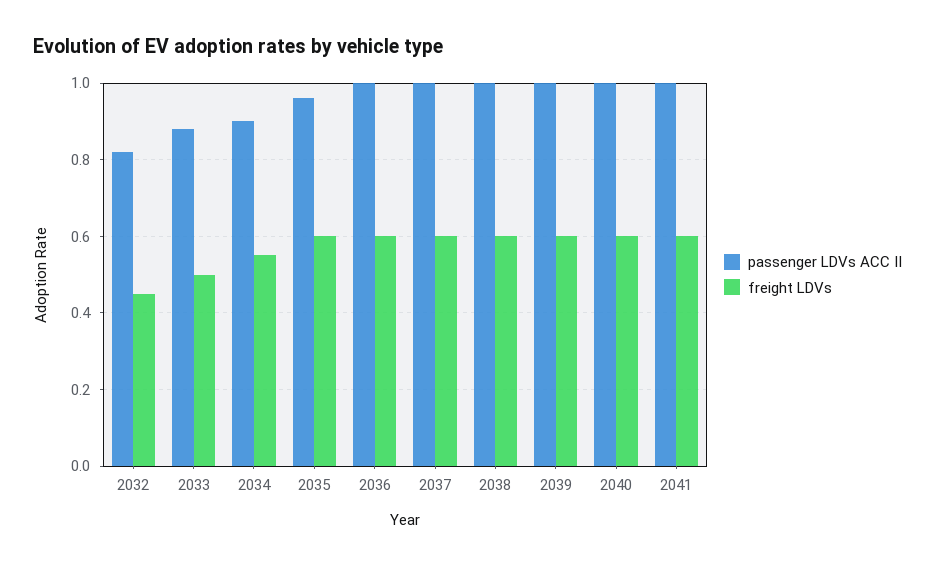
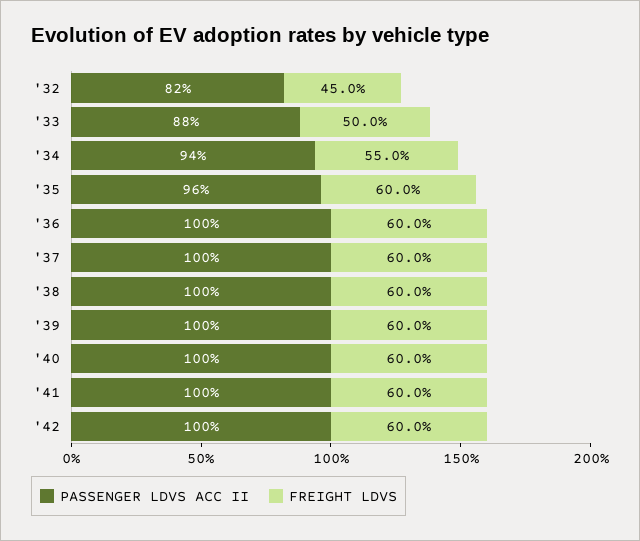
passenger LDVs ACC II, 2034: 0.9 -> 0.94
passenger LDVs ACC II, '42: none -> 1
freight LDVs, '42: none -> 0.6

